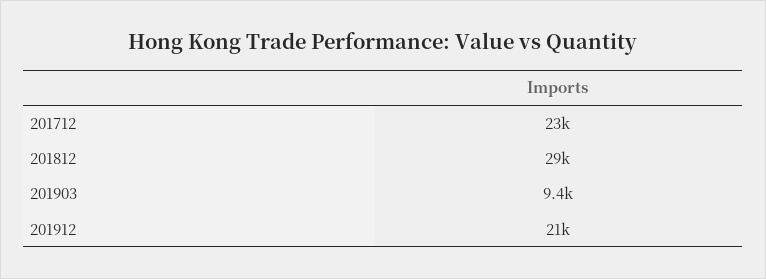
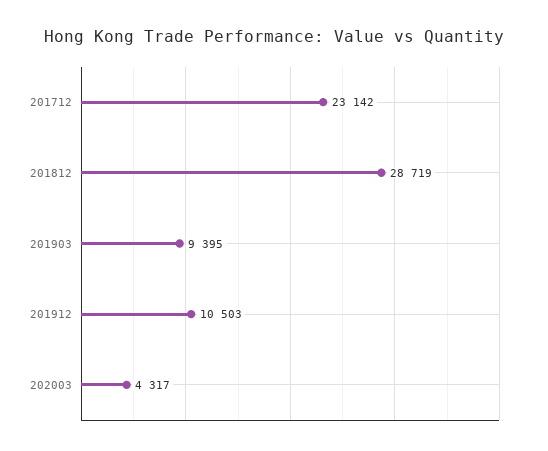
201912: 21000 -> 10503
202003: none -> 4317

